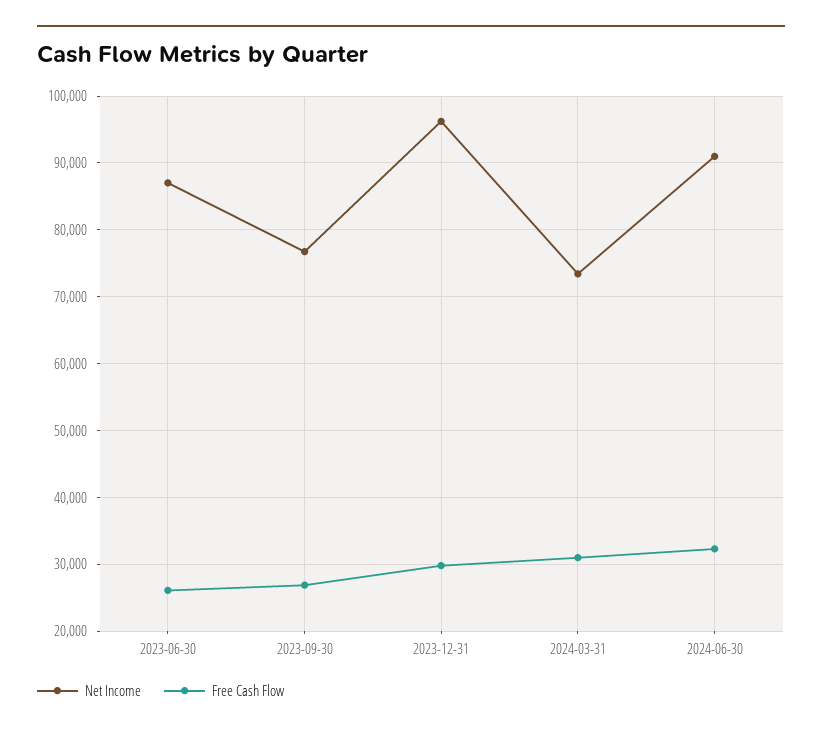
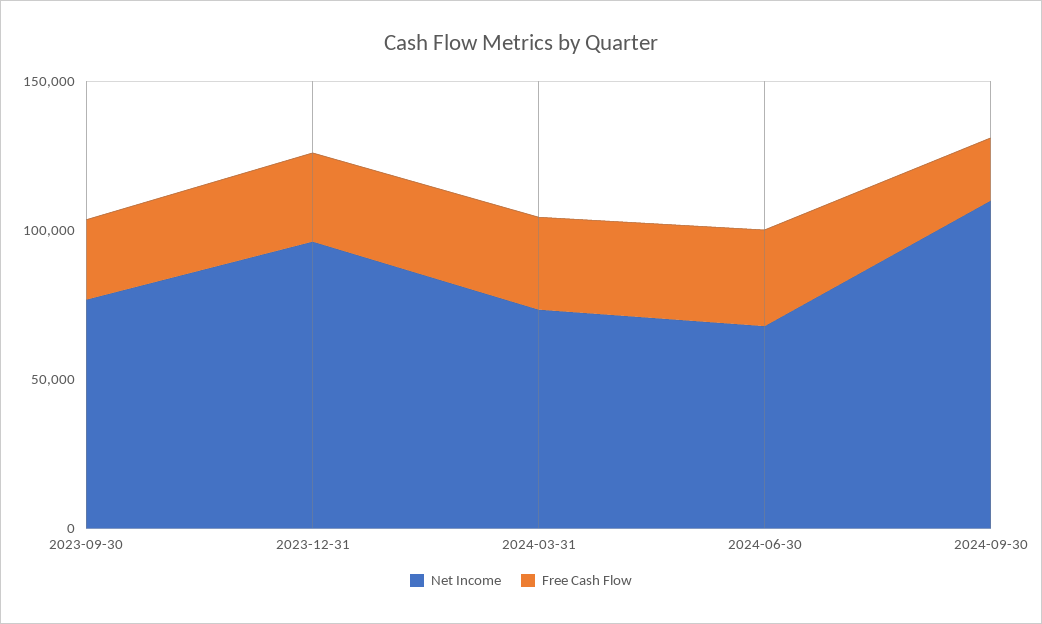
Net Income, 2023-06-30: 87000 -> none
Free Cash Flow, 2023-06-30: 26000 -> none
Net Income, 2024-06-30: 91000 -> 70000
Net Income, 2024-09-30: none -> 110000
Free Cash Flow, 2024-09-30: none -> 20000

